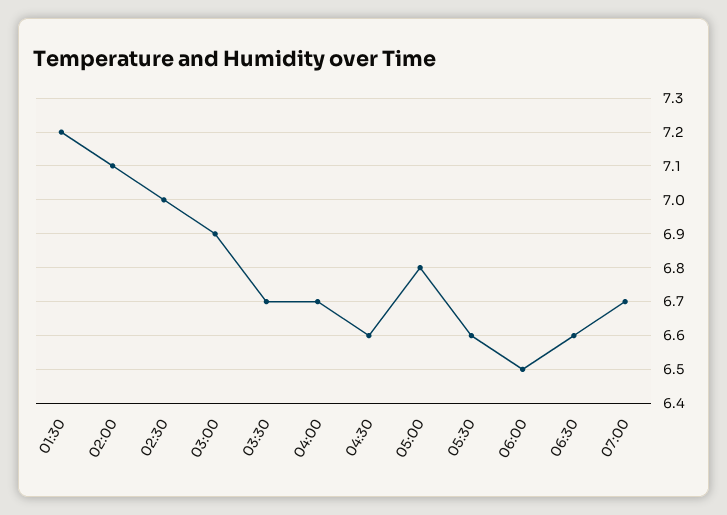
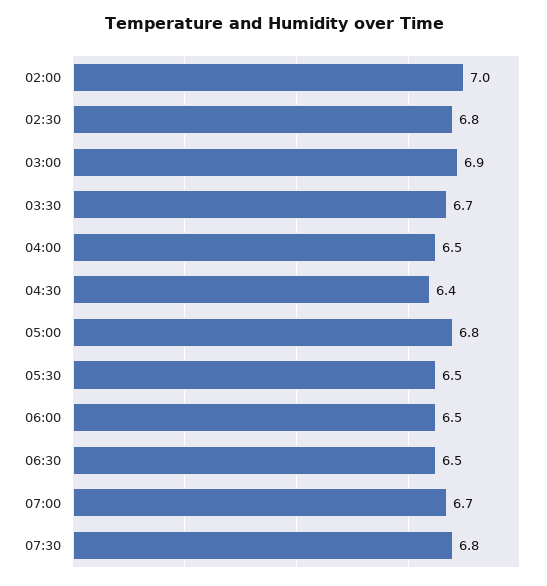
01:30: 7.2 -> none
02:00: 7.1 -> 7
02:30: 7 -> 6.8
04:00: 6.7 -> 6.5
04:30: 6.6 -> 6.4
05:30: 6.6 -> 6.5
06:30: 6.6 -> 6.5
07:30: none -> 6.8

